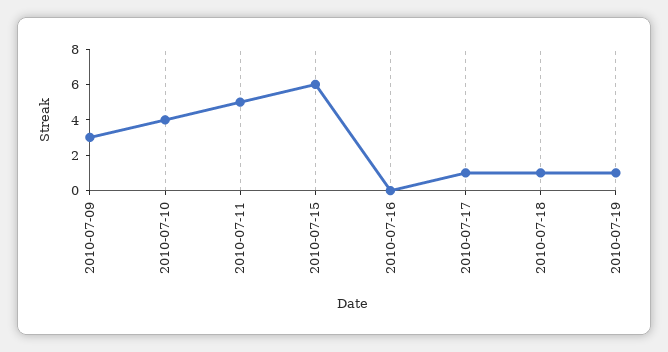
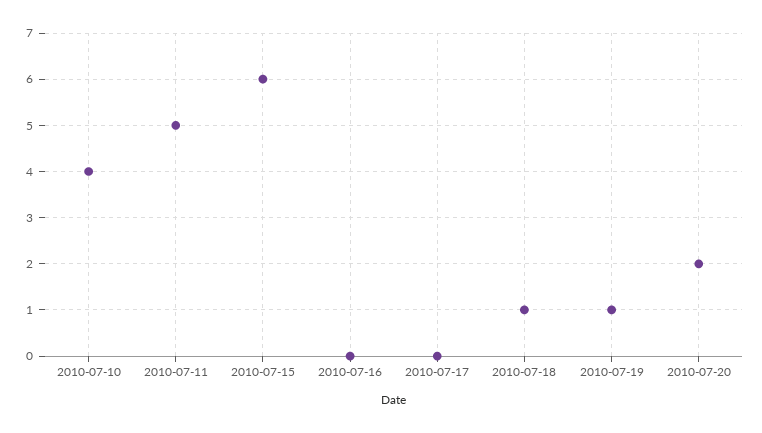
2010-07-09: 3 -> none
2010-07-17: 1 -> 0
2010-07-20: none -> 2

